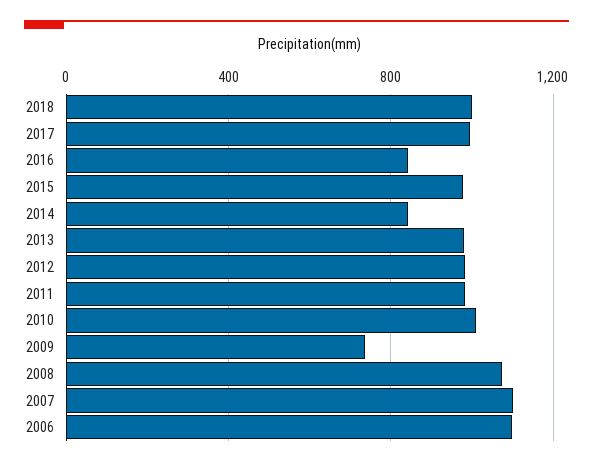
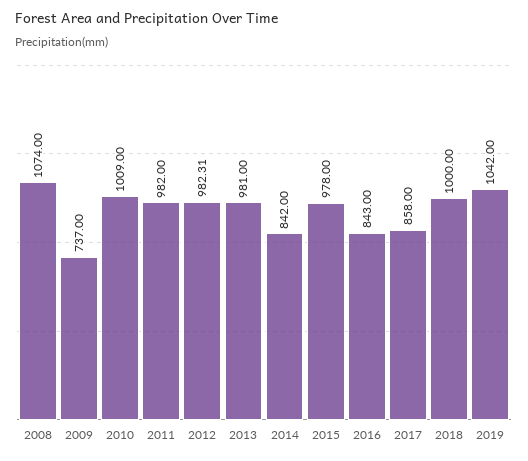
2017: 1000 -> 858
2007: 1100 -> none
2006: 1100 -> none
2019: none -> 1042

